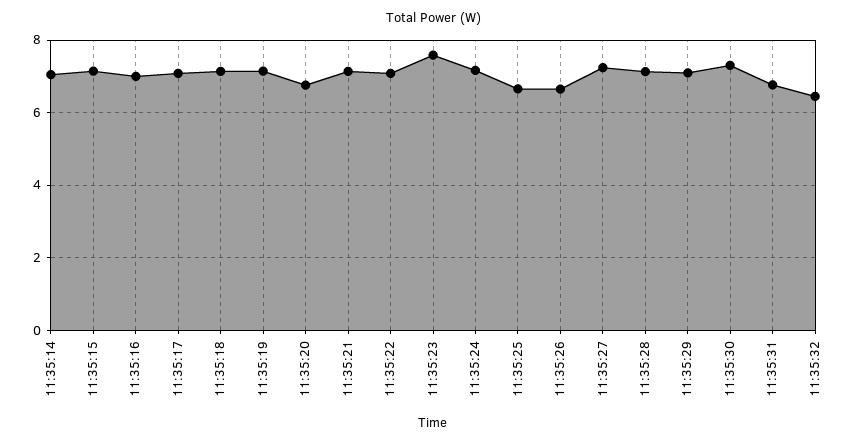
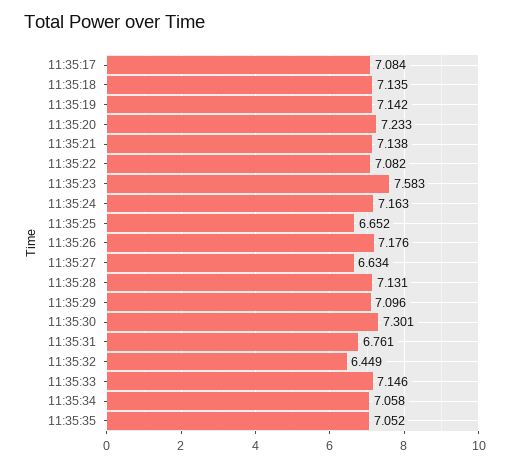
11:35:14: 7 -> none
11:35:15: 7.2 -> none
11:35:16: 7 -> none
11:35:20: 6.8 -> 7.233
11:35:26: 6.6 -> 7.176
11:35:27: 7.2 -> 6.634
11:35:33: none -> 7.146
11:35:34: none -> 7.058
11:35:35: none -> 7.052

